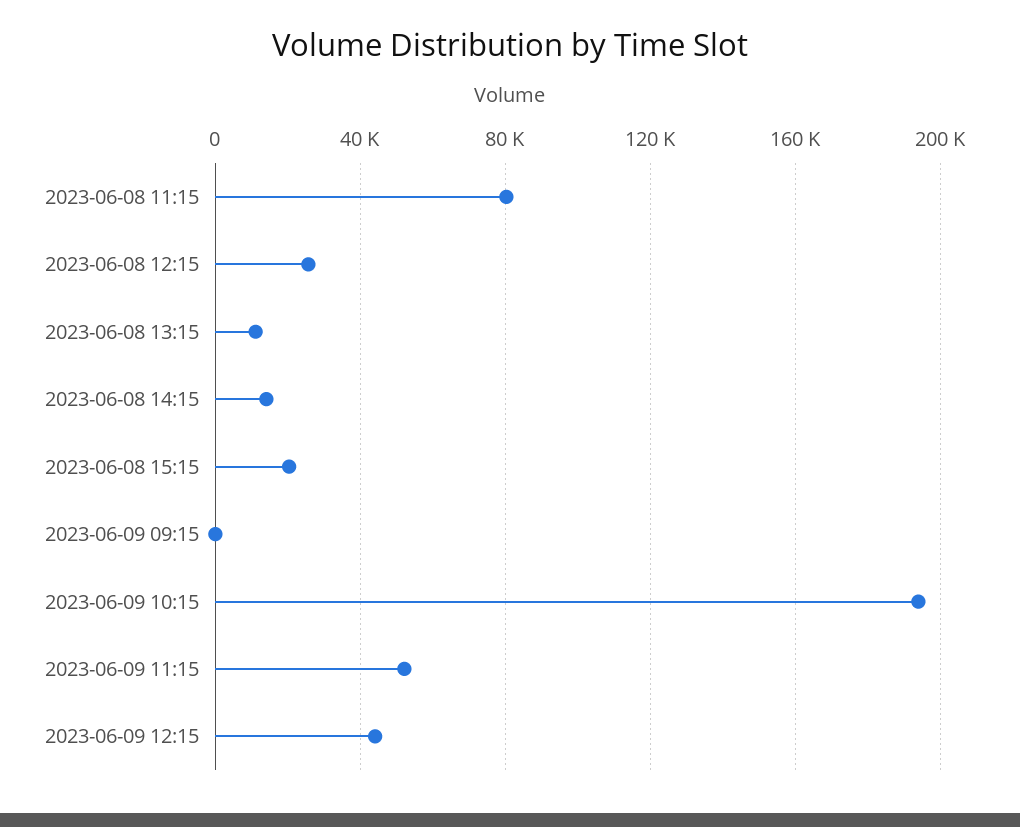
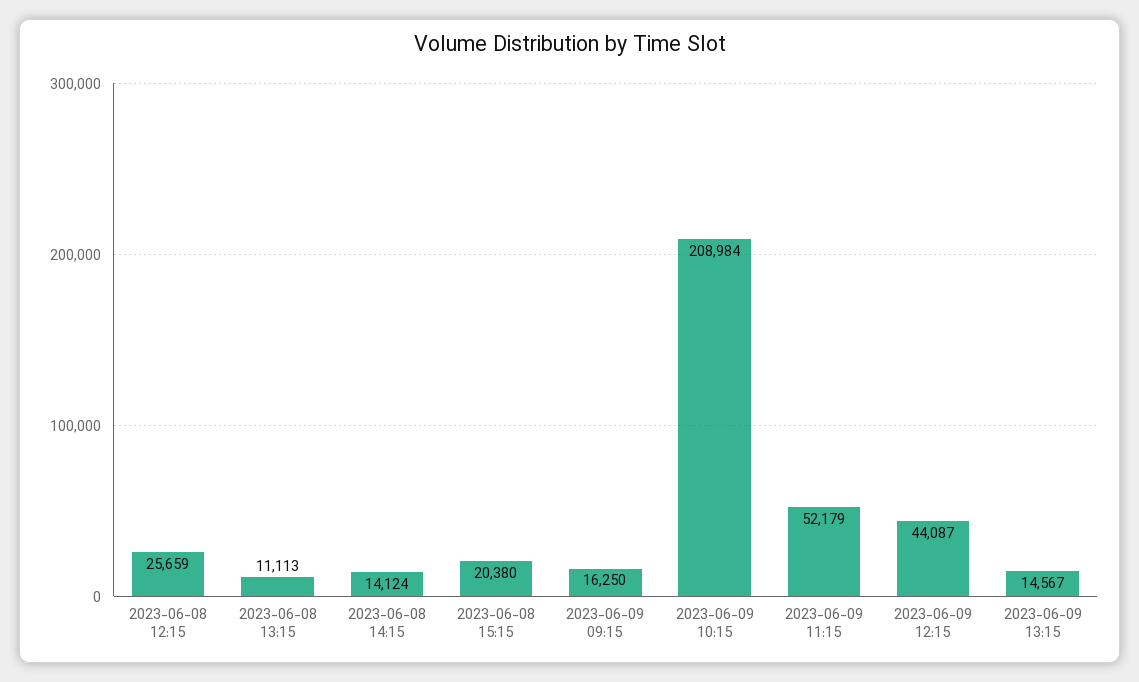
2023-06-08 11:15: 80000 -> none
2023-06-09 09:15: 0 -> 16250
2023-06-09 10:15: 195000 -> 208984
2023-06-09 13:15: none -> 14567

